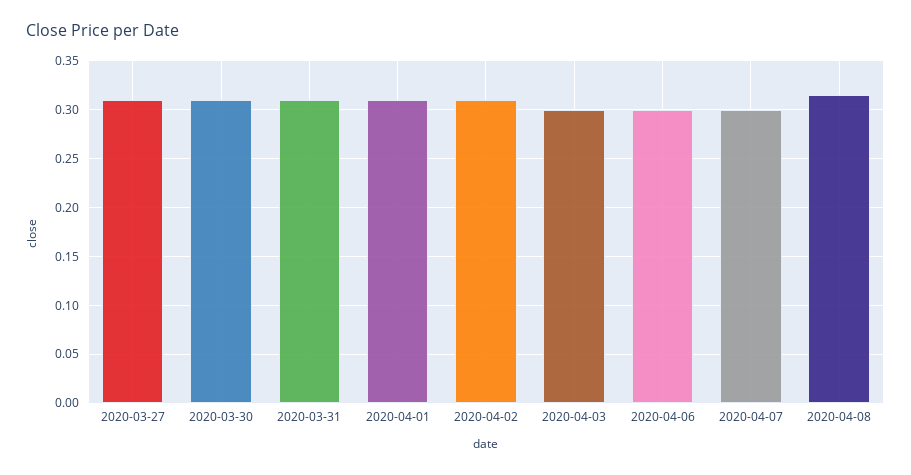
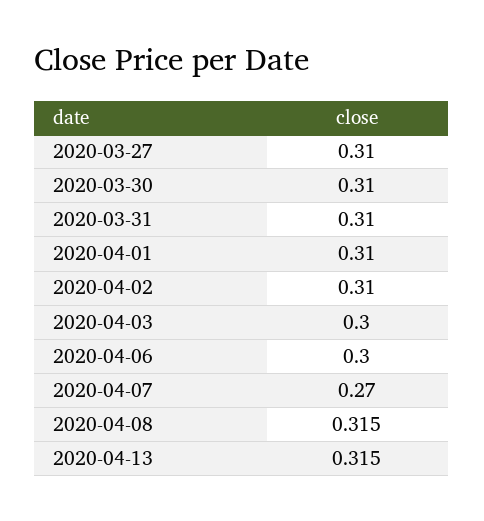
2020-04-07: 0.3 -> 0.27
2020-04-13: none -> 0.315

